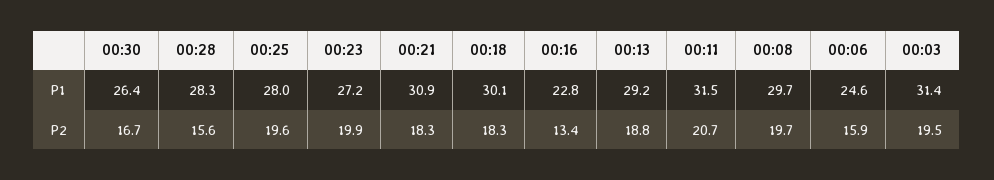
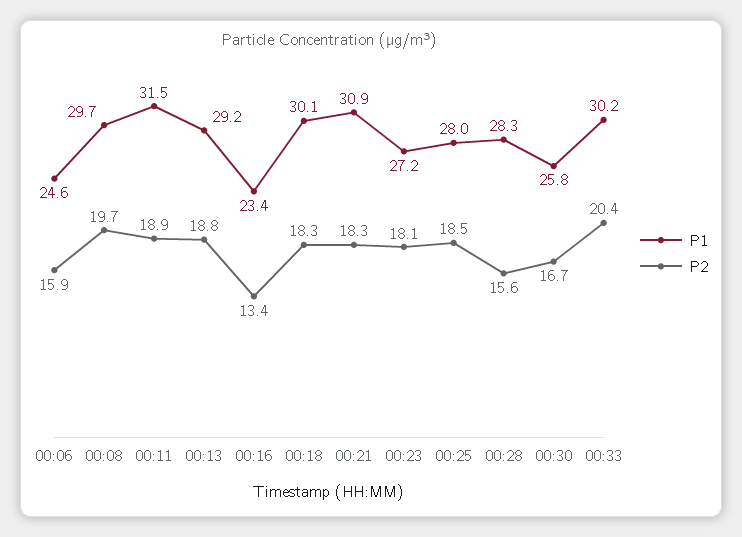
P1, 00:30: 26.4 -> 25.8
P1, 00:16: 22.8 -> 23.4
P1, 00:03: 31.4 -> none
P2, 00:25: 19.6 -> 18.5
P2, 00:23: 19.9 -> 18.1
P2, 00:11: 20.7 -> 18.9
P2, 00:03: 19.5 -> none
P1, 00:33: none -> 30.2
P2, 00:33: none -> 20.4

